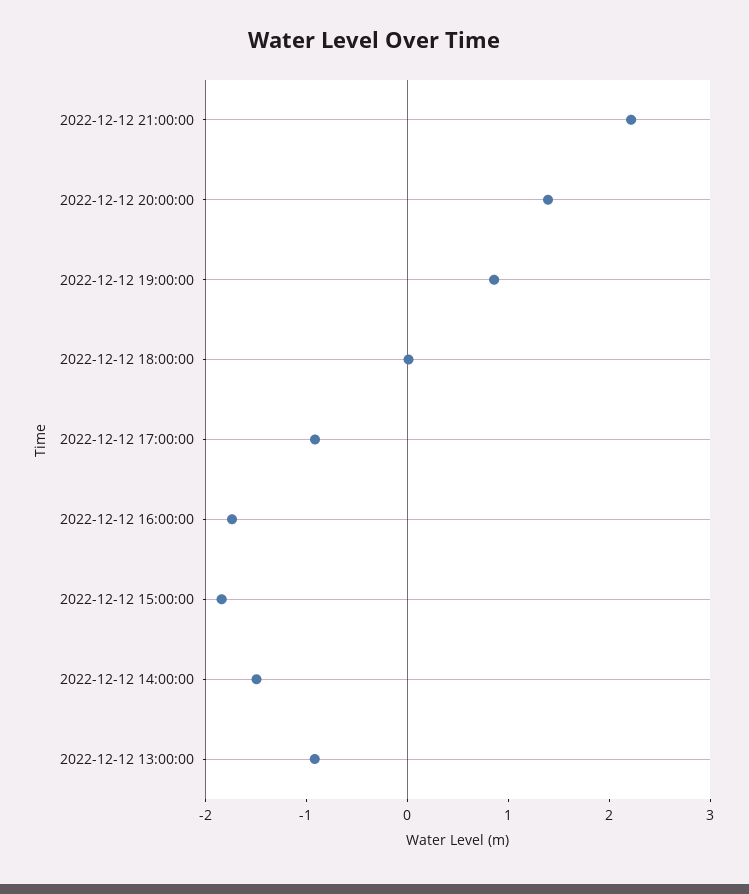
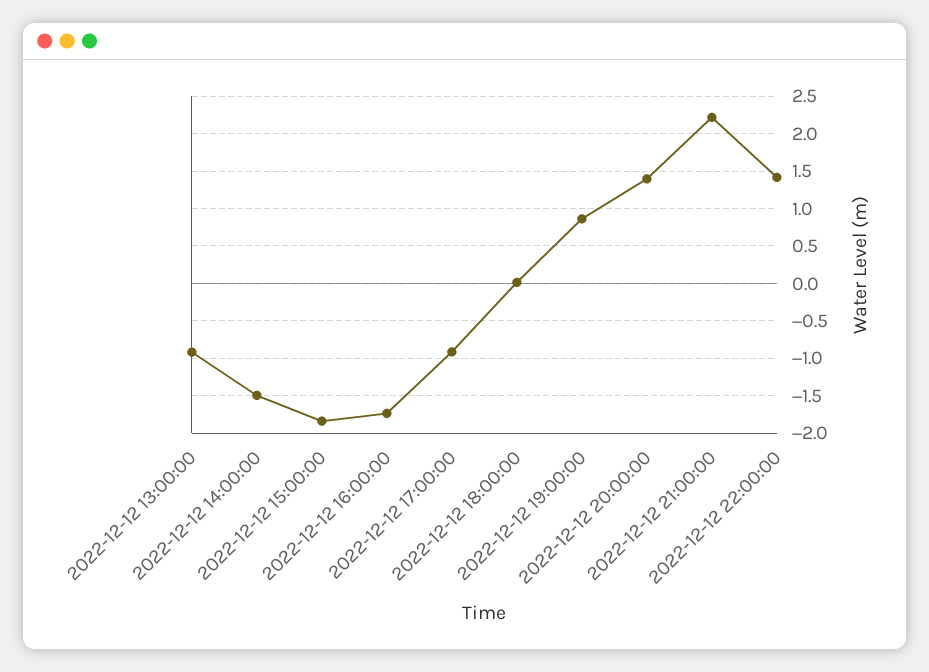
2022-12-12 22:00:00: none -> 1.4

